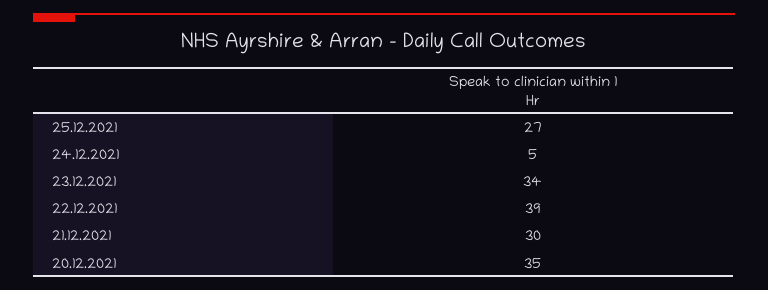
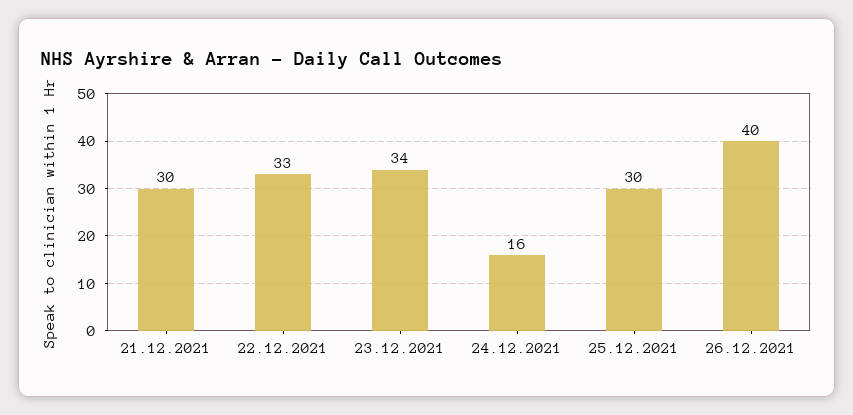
25.12.2021: 27 -> 30
24.12.2021: 5 -> 16
22.12.2021: 39 -> 33
20.12.2021: 35 -> none
26.12.2021: none -> 40

